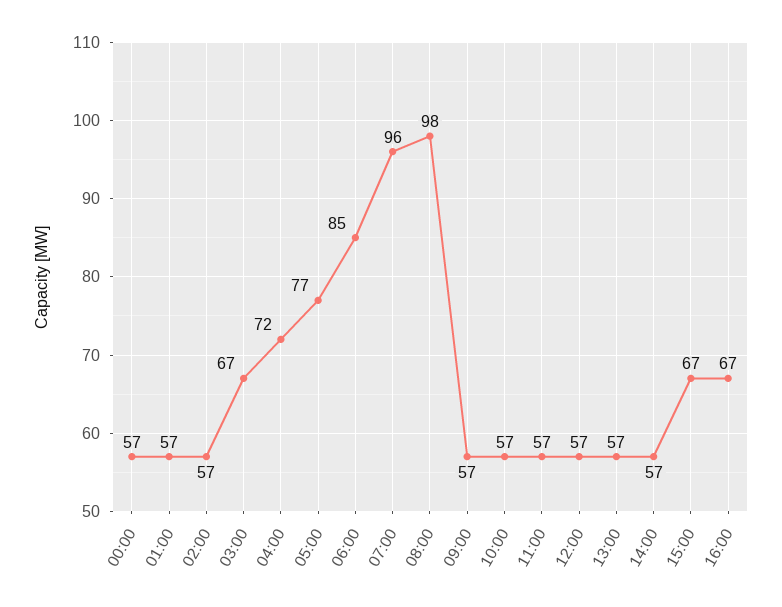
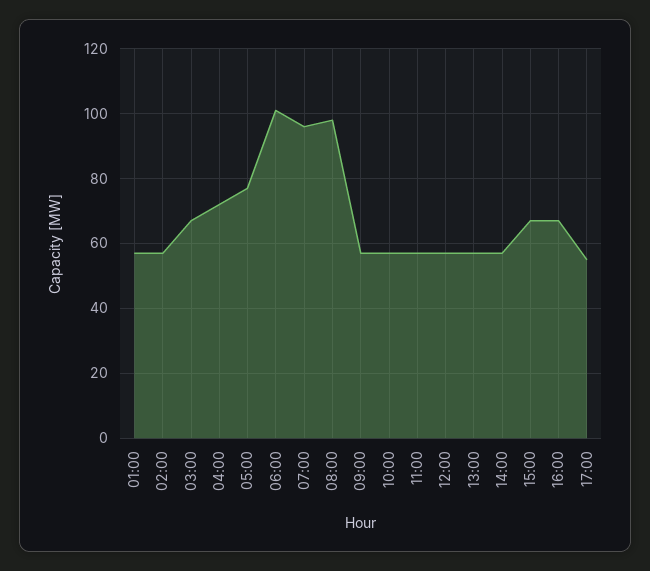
00:00: 57 -> none
06:00: 85 -> 100
17:00: none -> 55

